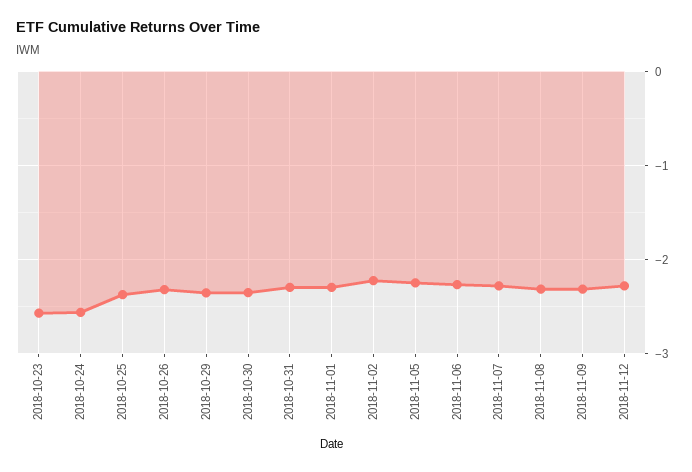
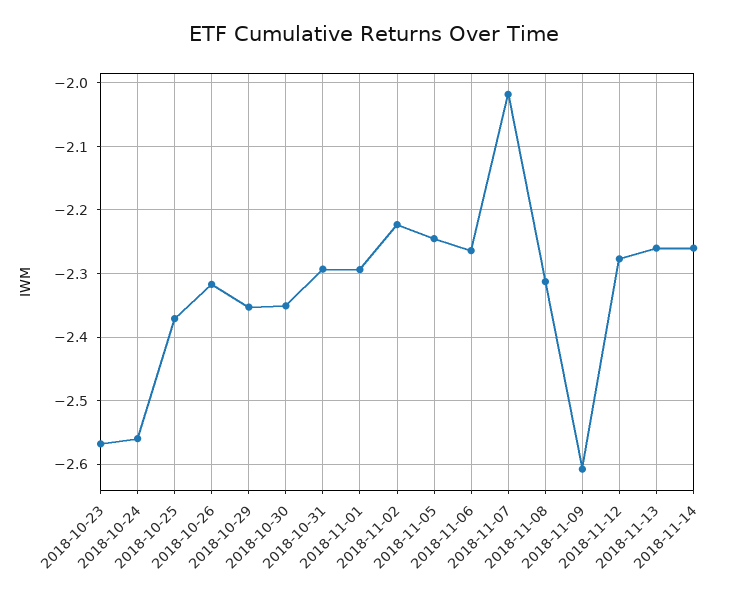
2018-11-07: -2.3 -> -2.02
2018-11-09: -2.3 -> -2.61
2018-11-13: none -> -2.26
2018-11-14: none -> -2.26

